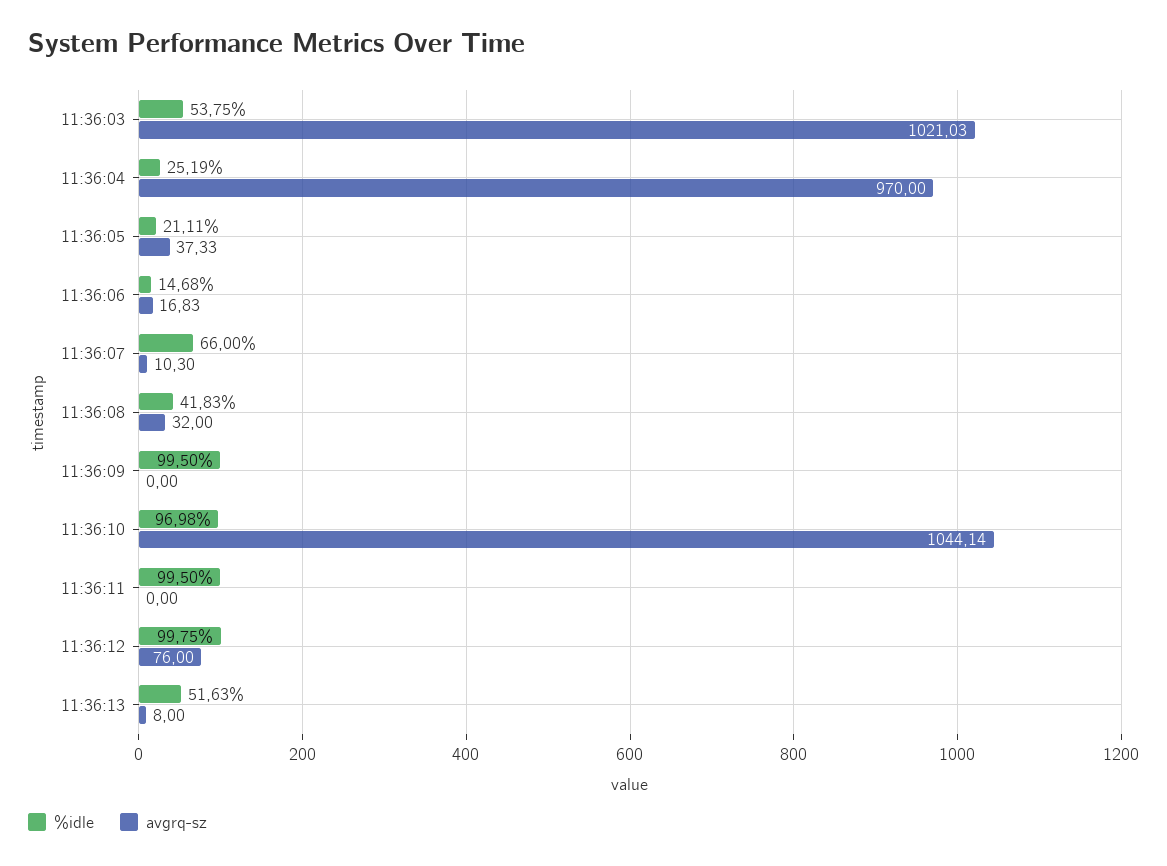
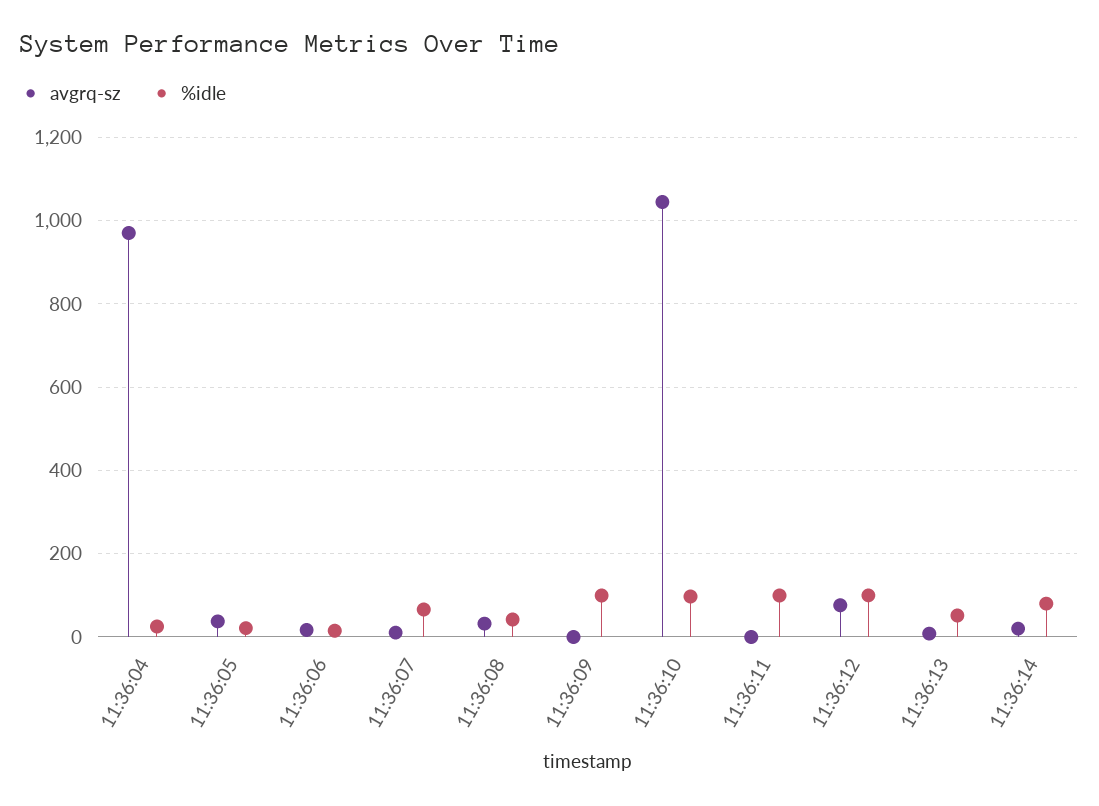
%idle, 11:36:03: 53.75 -> none
avgrq-sz, 11:36:03: 1021.03 -> none
avgrq-sz, 11:36:14: none -> 20
%idle, 11:36:14: none -> 80

